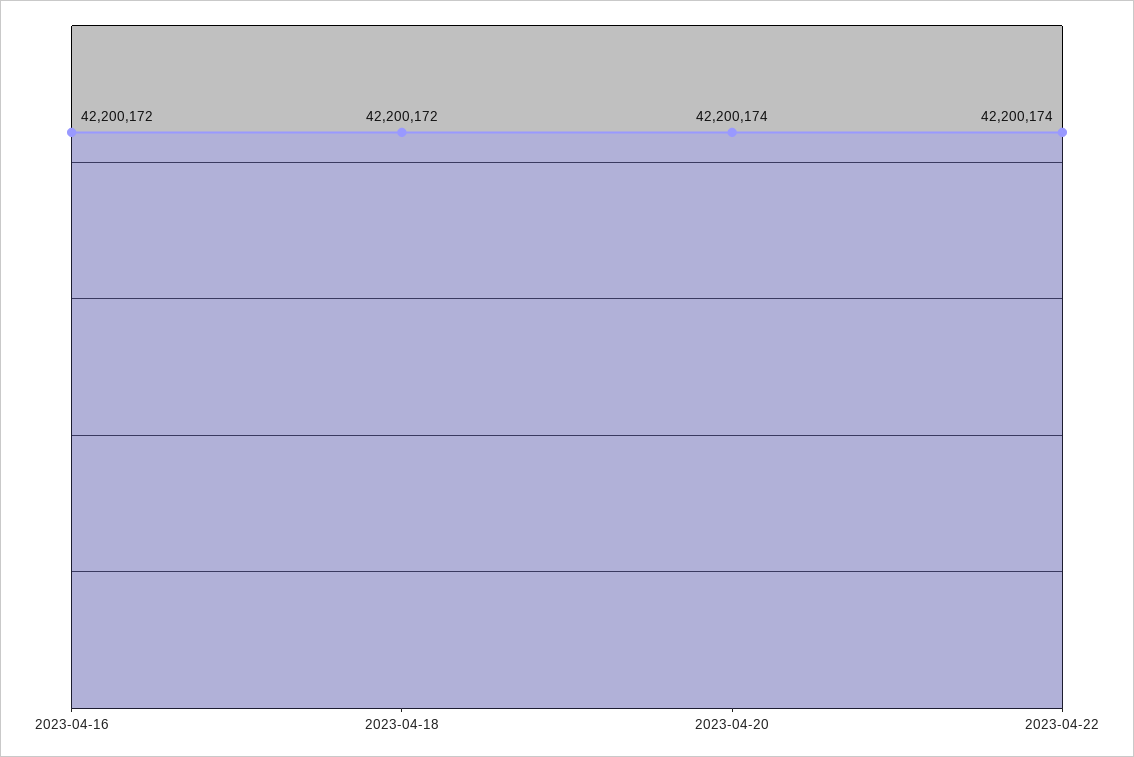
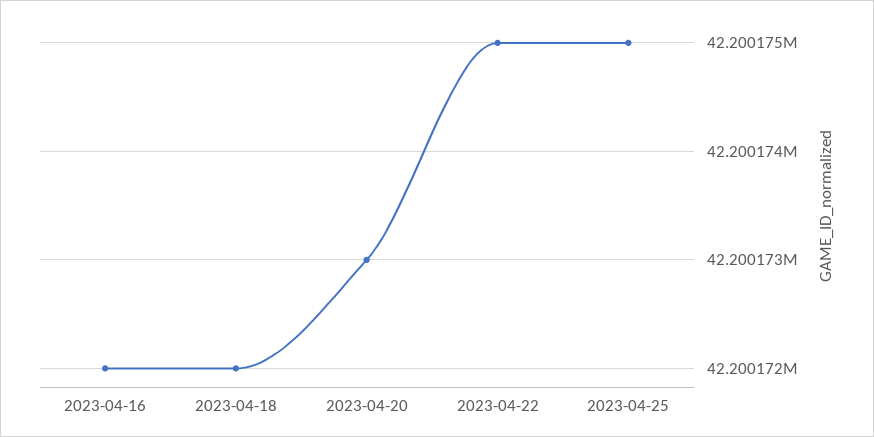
2023-04-20: 42200174 -> 42200173
2023-04-22: 42200174 -> 42200175
2023-04-25: none -> 42200175

